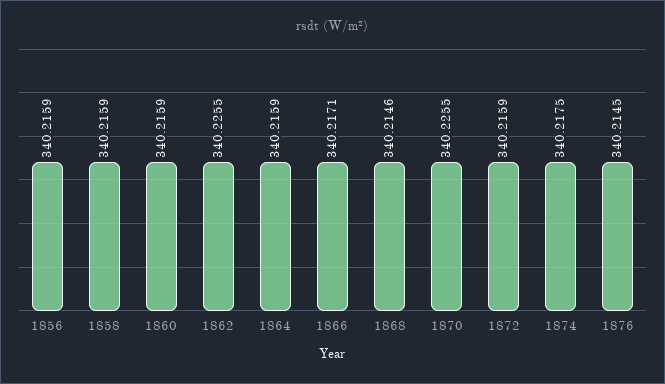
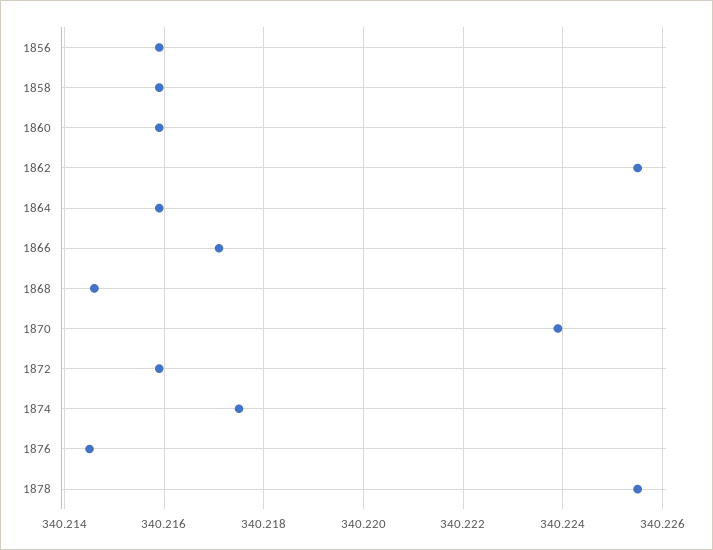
1870: 340.2255 -> 340.224
1878: none -> 340.2255

